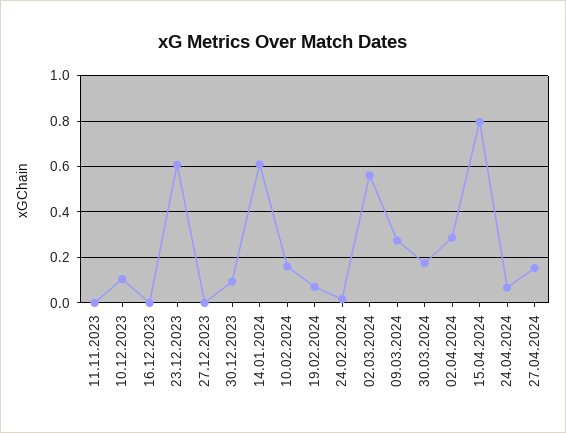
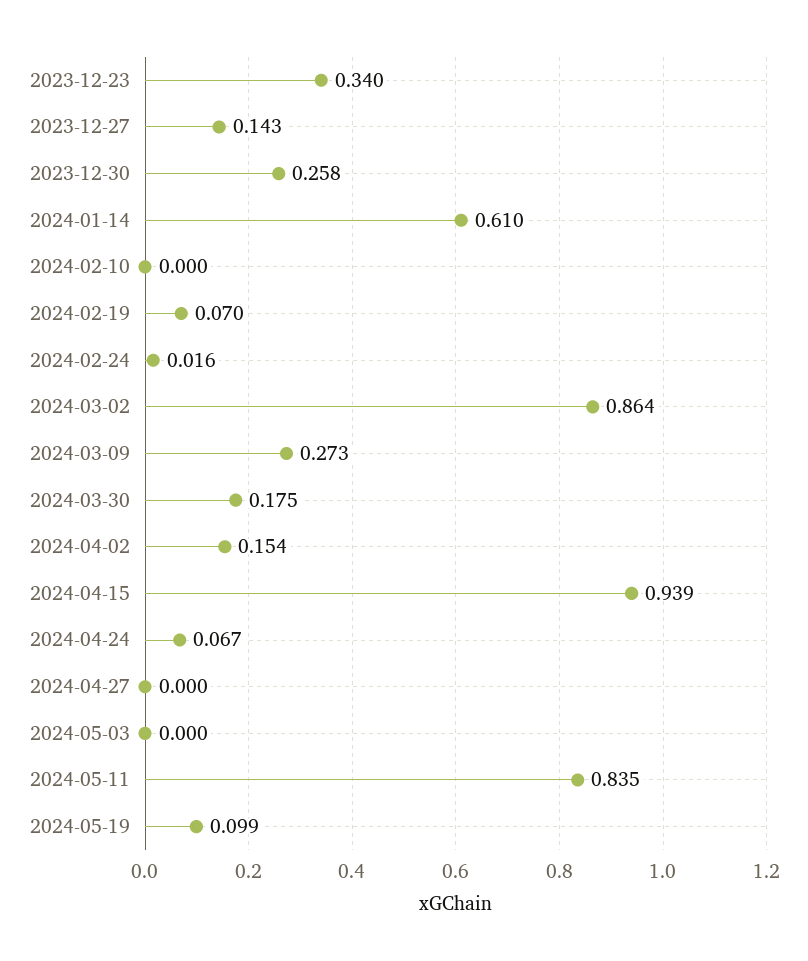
11.11.2023: 0 -> none
10.12.2023: 0.1 -> none
16.12.2023: 0 -> none
23.12.2023: 0.6 -> 0.34
27.12.2023: 0 -> 0.143
30.12.2023: 0.1 -> 0.258
10.02.2024: 0.15 -> 0
02.03.2024: 0.55 -> 0.864
02.04.2024: 0.3 -> 0.154
15.04.2024: 0.8 -> 0.939
27.04.2024: 0.15 -> 0
2024-05-03: none -> 0
2024-05-11: none -> 0.835
2024-05-19: none -> 0.099

